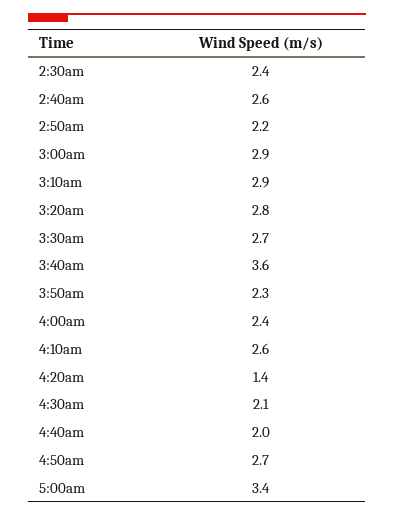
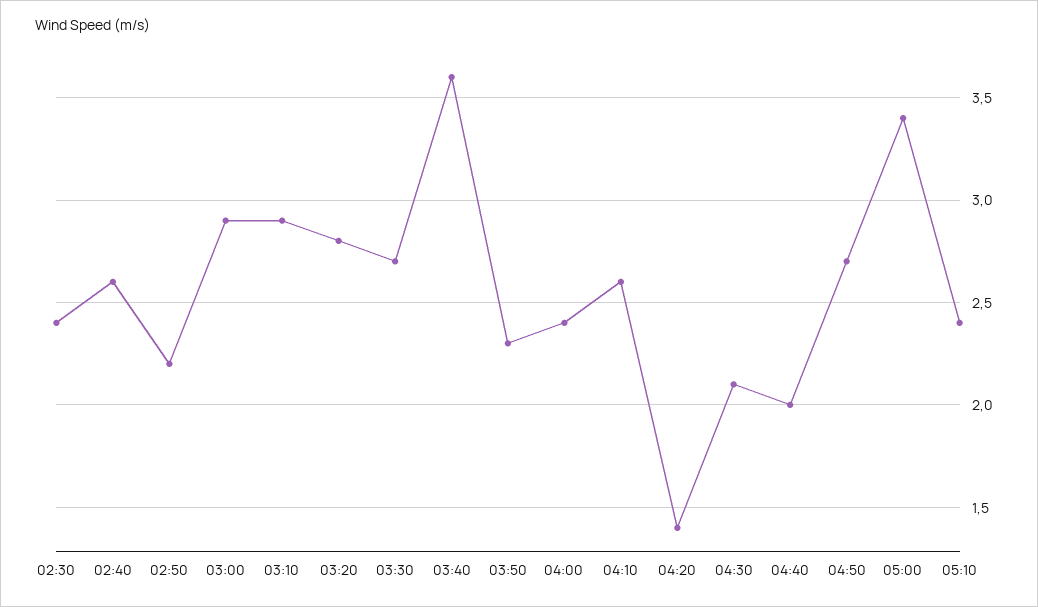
05:10: none -> 2.4

